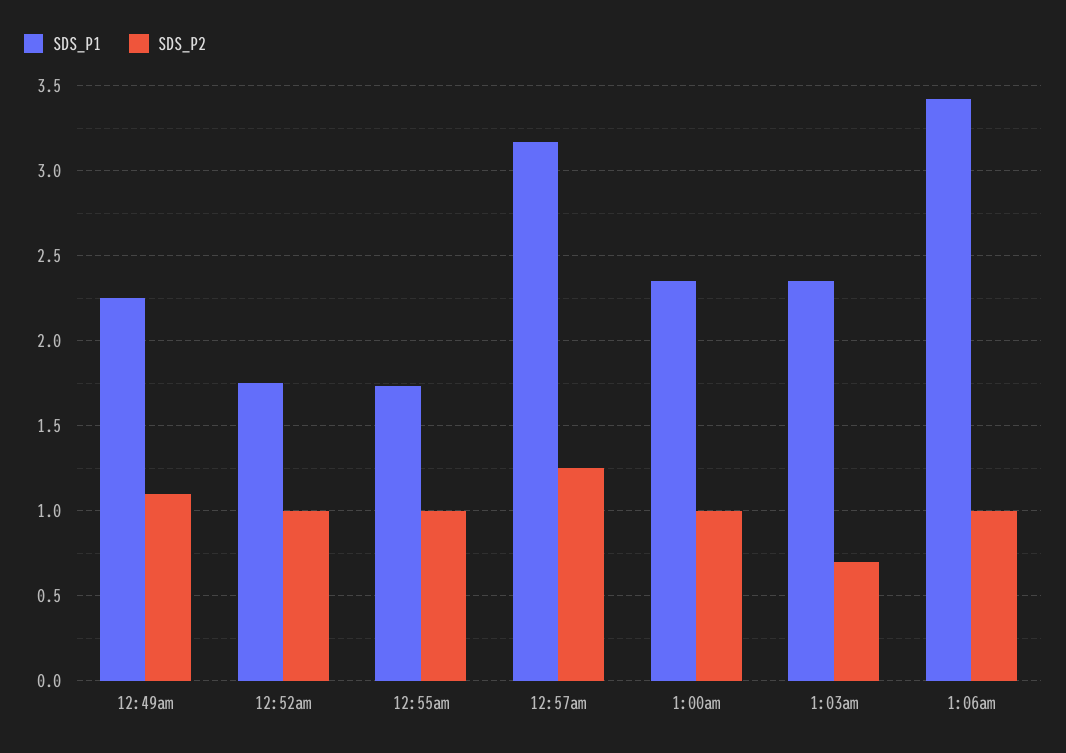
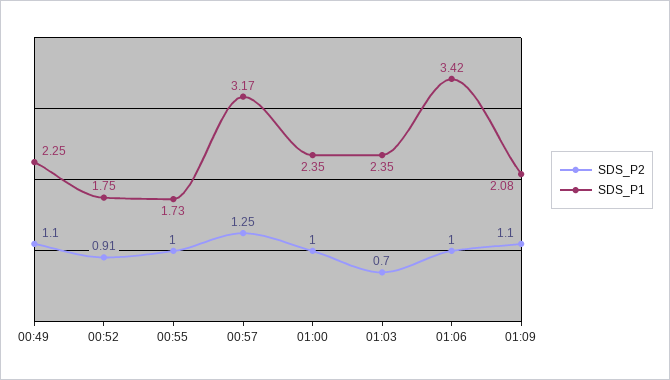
SDS_P2, 12:52am: 1 -> 0.91
SDS_P2, 01:09: none -> 1.1
SDS_P1, 01:09: none -> 2.08

